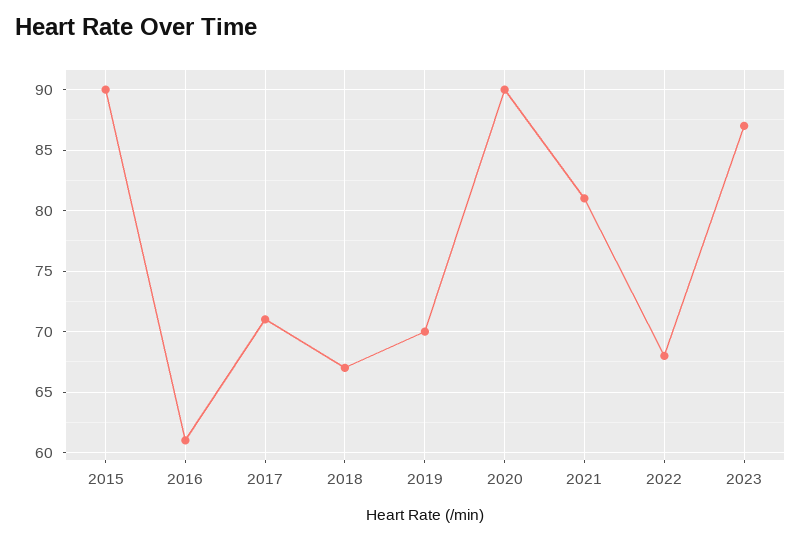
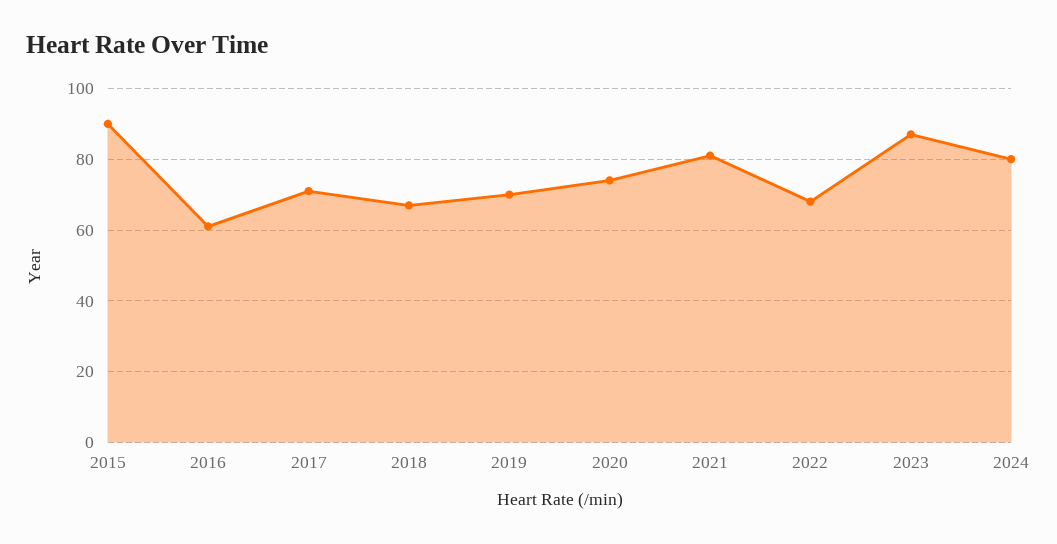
2020: 90 -> 75
2024: none -> 80

